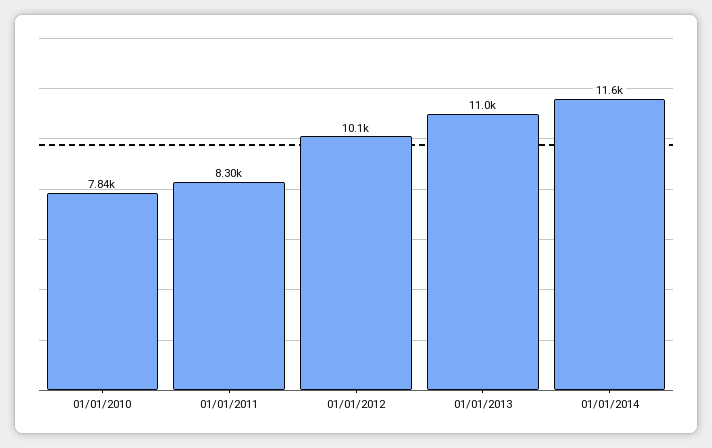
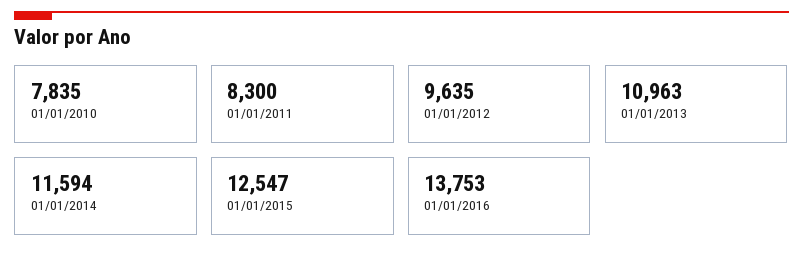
01/01/2012: 10100 -> 9635
01/01/2015: none -> 12547
01/01/2016: none -> 13753

